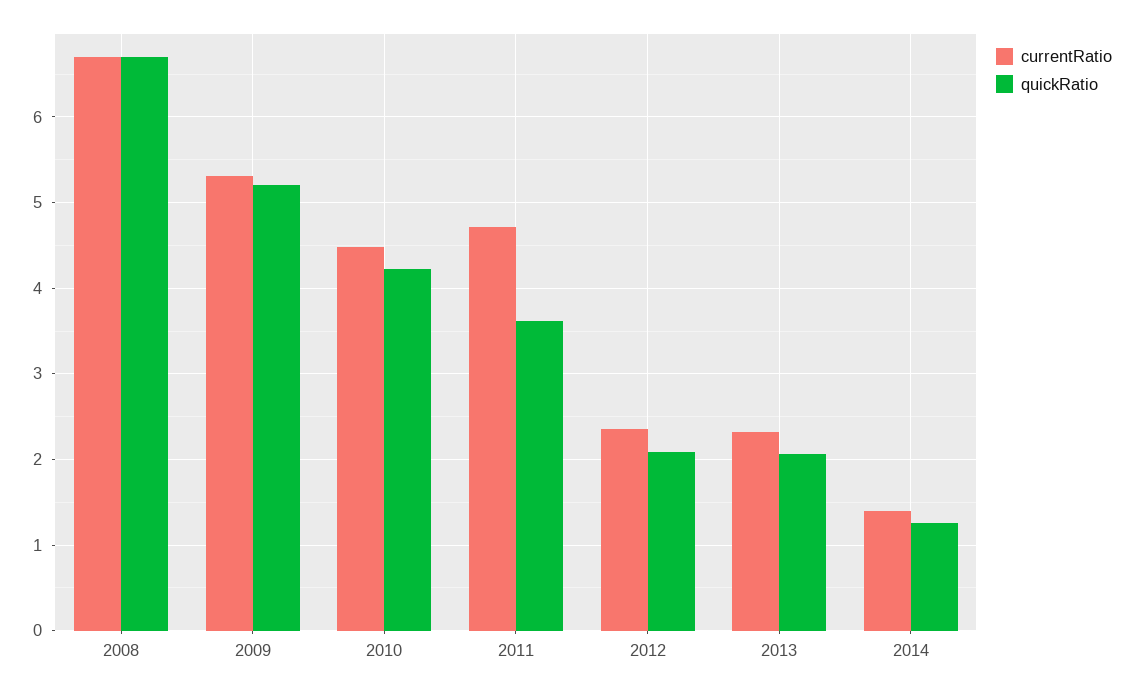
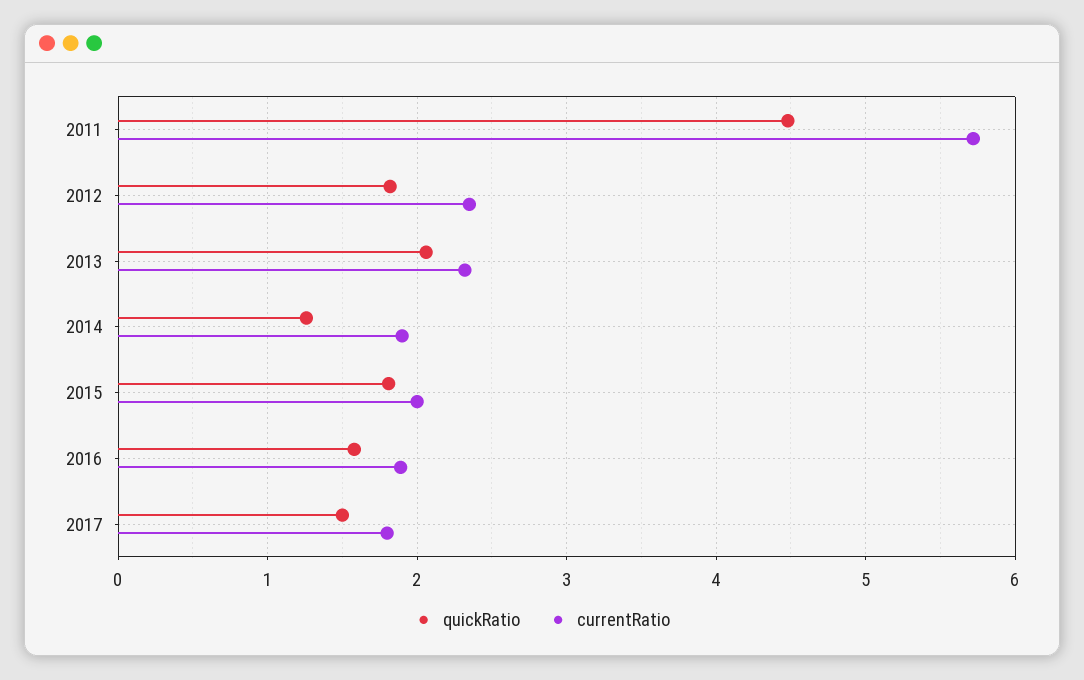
currentRatio, 2008: 6.7 -> none
quickRatio, 2008: 6.7 -> none
currentRatio, 2009: 5.3 -> none
quickRatio, 2009: 5.2 -> none
currentRatio, 2010: 4.5 -> none
quickRatio, 2010: 4.2 -> none
currentRatio, 2011: 4.7 -> 5.7
quickRatio, 2011: 3.6 -> 4.5
quickRatio, 2012: 2.1 -> 1.8
currentRatio, 2014: 1.4 -> 1.9
quickRatio, 2015: none -> 1.8
currentRatio, 2015: none -> 2
quickRatio, 2016: none -> 1.6
currentRatio, 2016: none -> 1.9
quickRatio, 2017: none -> 1.5
currentRatio, 2017: none -> 1.8

